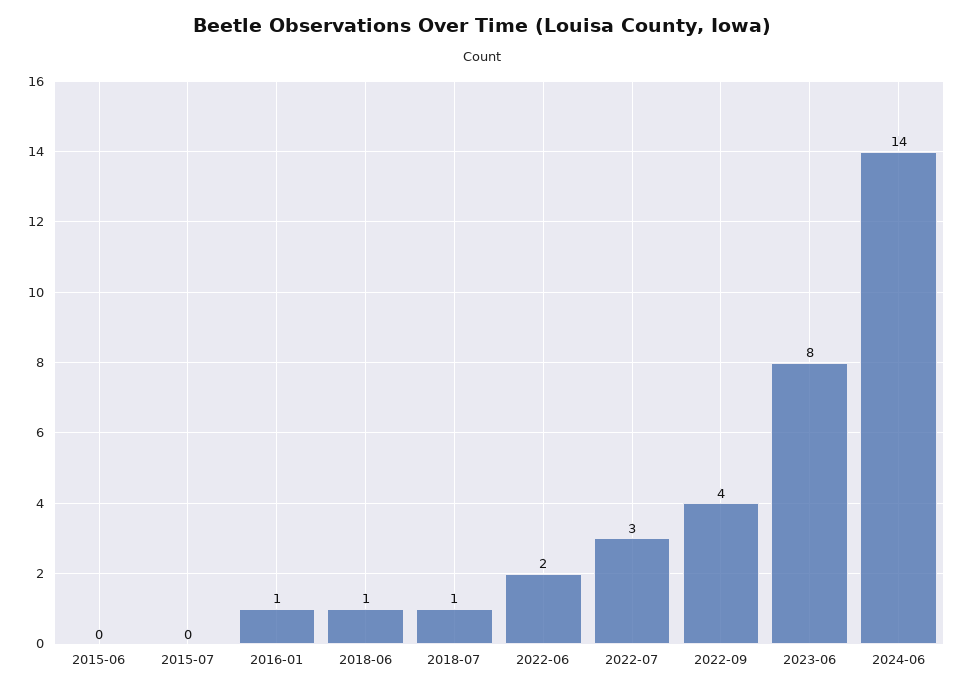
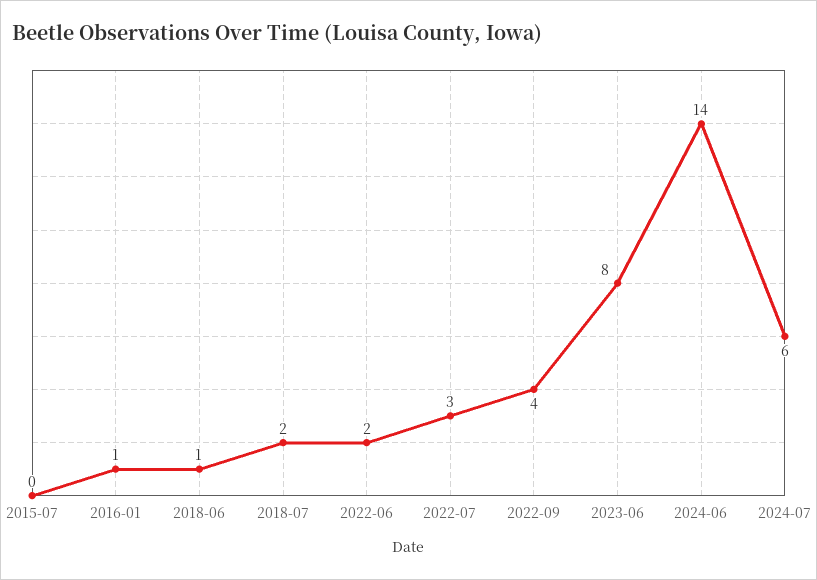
2015-06: 0 -> none
2018-07: 1 -> 2
2024-07: none -> 6

